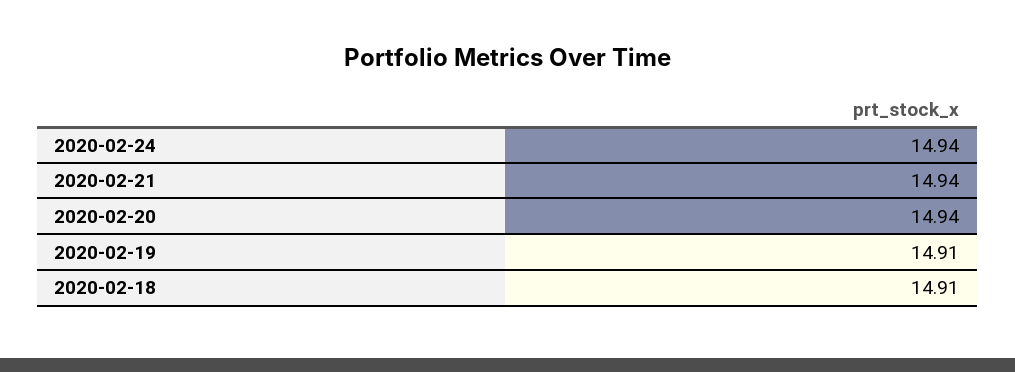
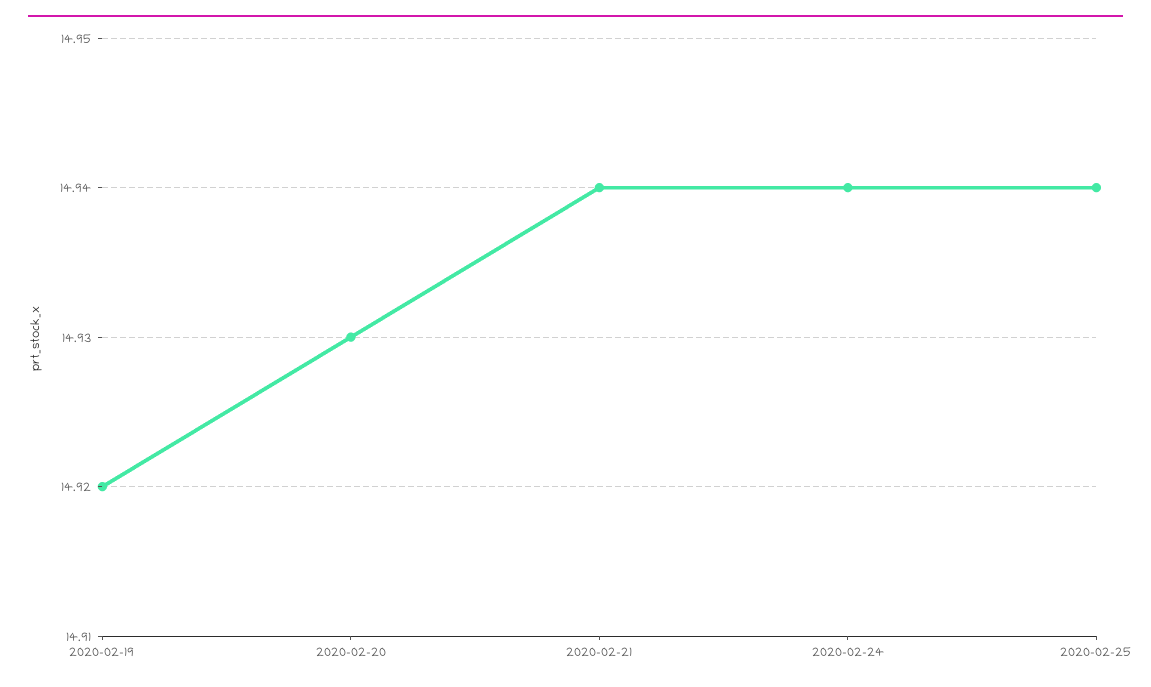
2020-02-20: 14.94 -> 14.93
2020-02-19: 14.91 -> 14.92
2020-02-18: 14.91 -> none
2020-02-25: none -> 14.94

